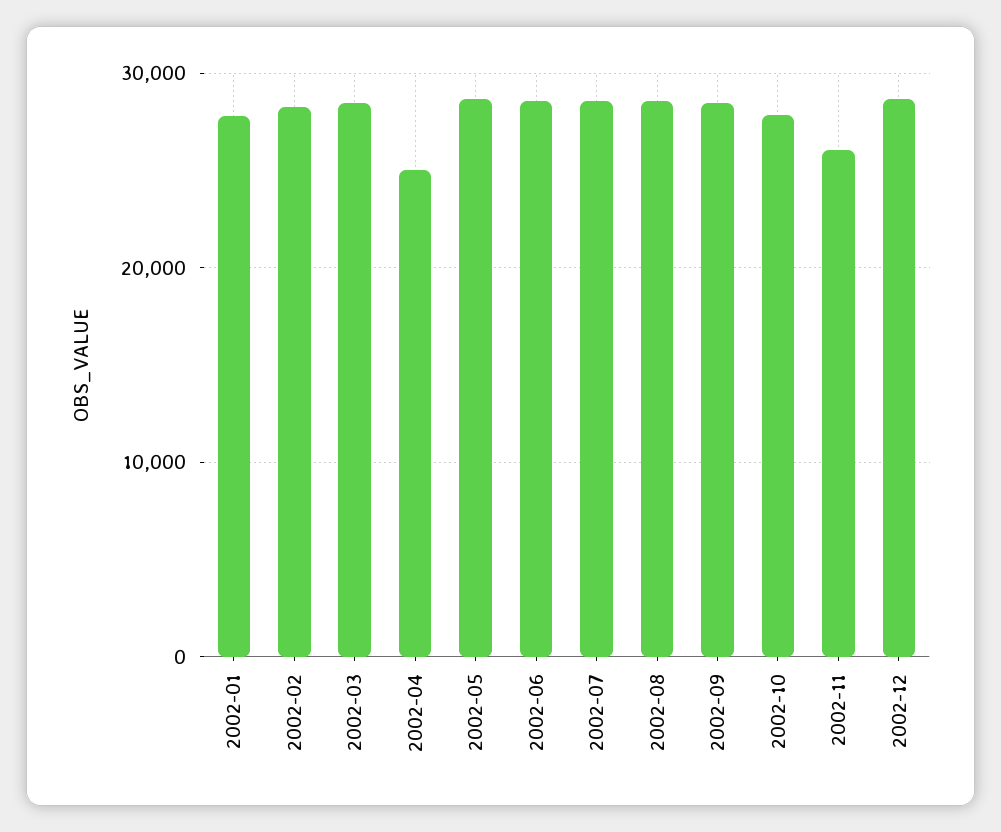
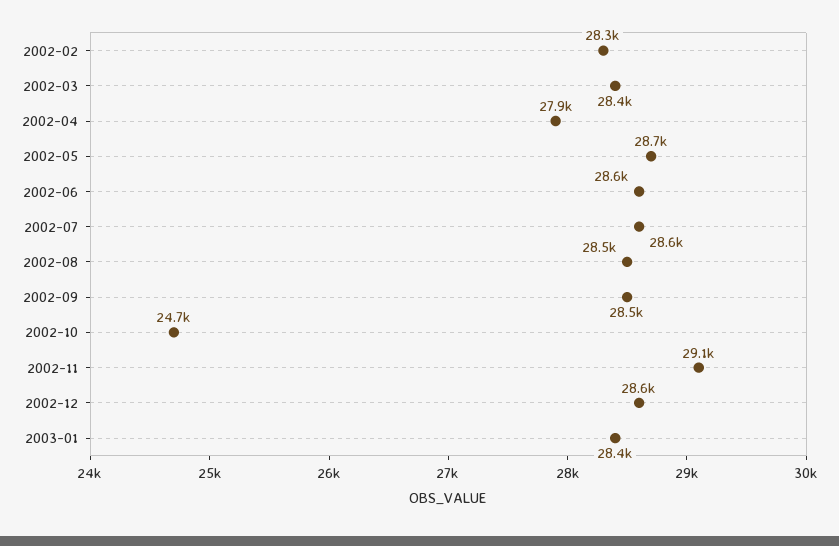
2002-01: 28000 -> none
2002-04: 25000 -> 27900
2002-10: 28000 -> 24700
2002-11: 26000 -> 29100
2003-01: none -> 28400

